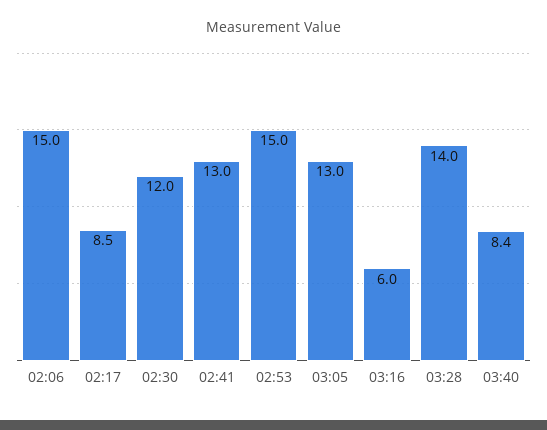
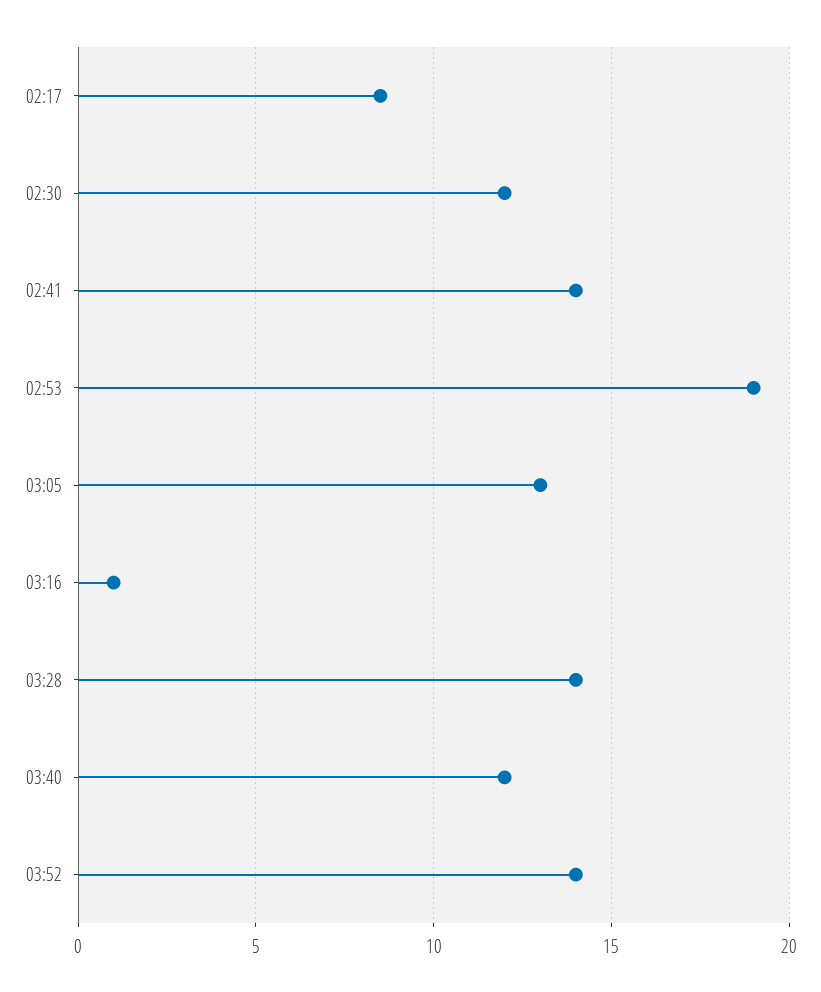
02:06: 15 -> none
02:41: 13 -> 14
02:53: 15 -> 19
03:16: 6 -> 1
03:40: 8.4 -> 12
03:52: none -> 14

